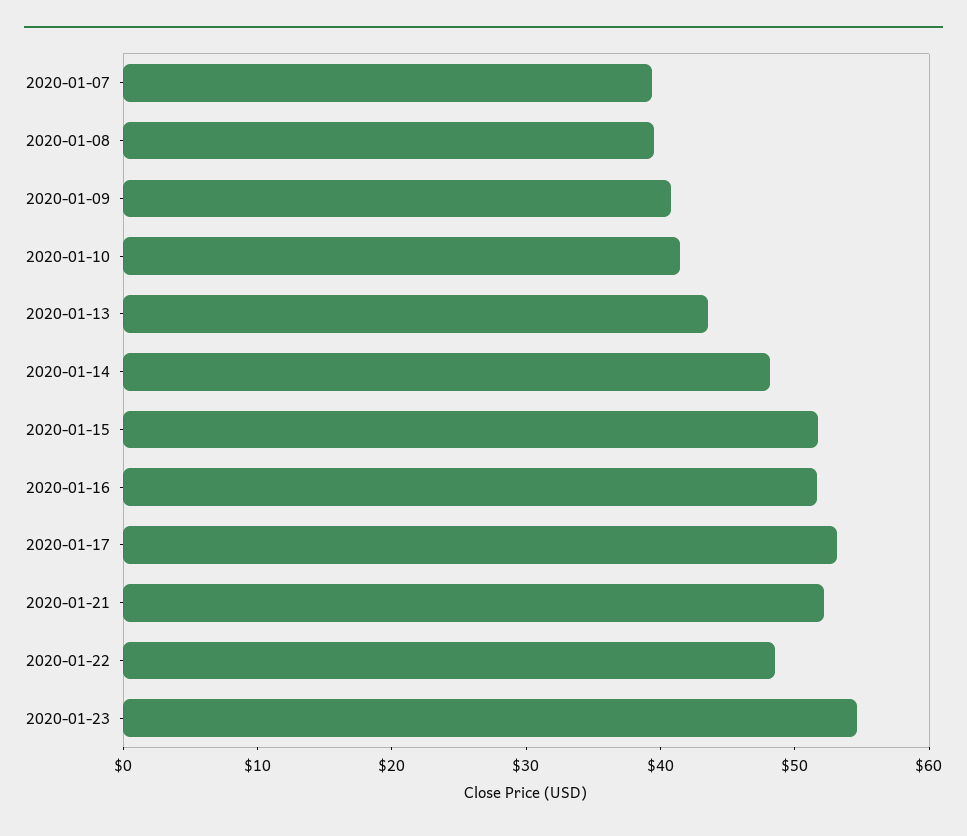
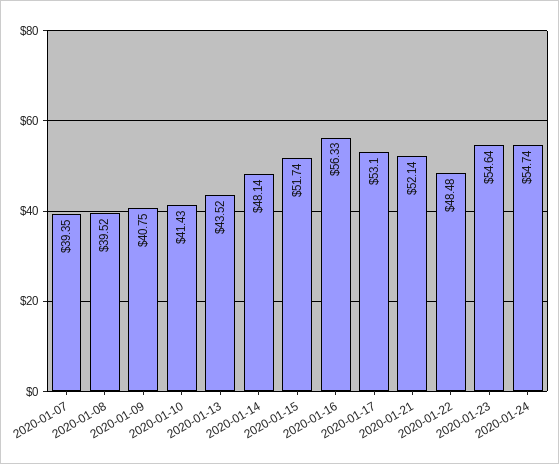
2020-01-16: 52 -> 56.33
2020-01-24: none -> 54.74

